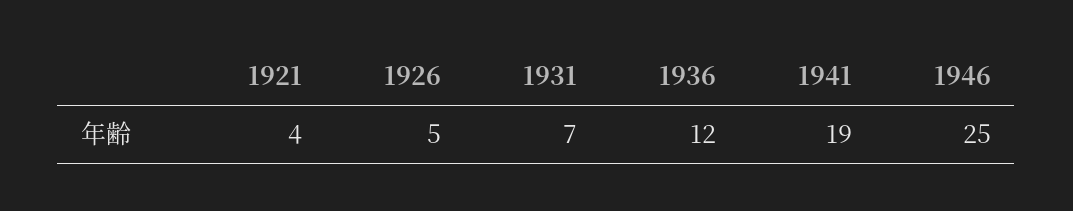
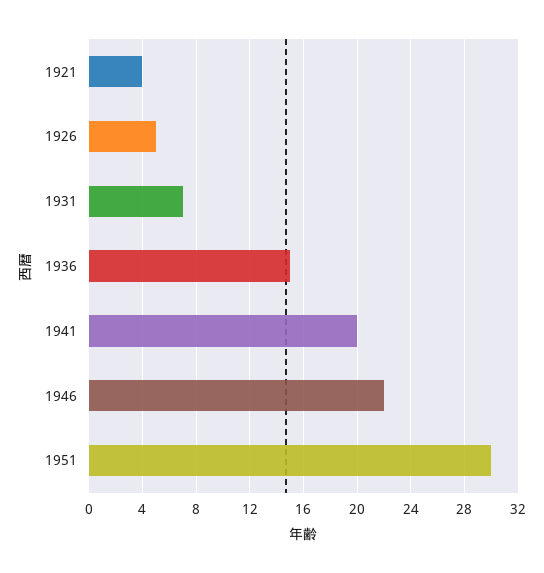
1936: 12 -> 15
1941: 19 -> 20
1946: 25 -> 22
1951: none -> 30

